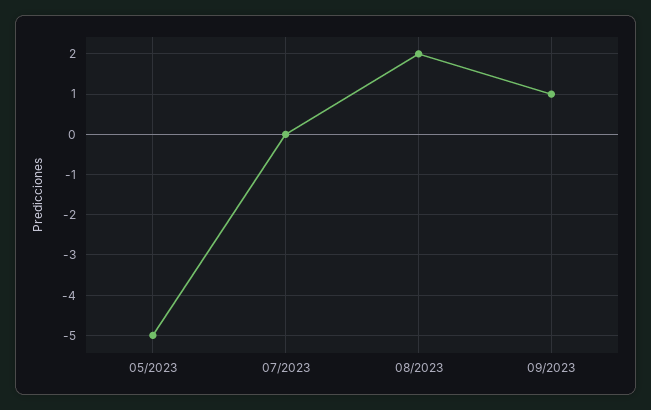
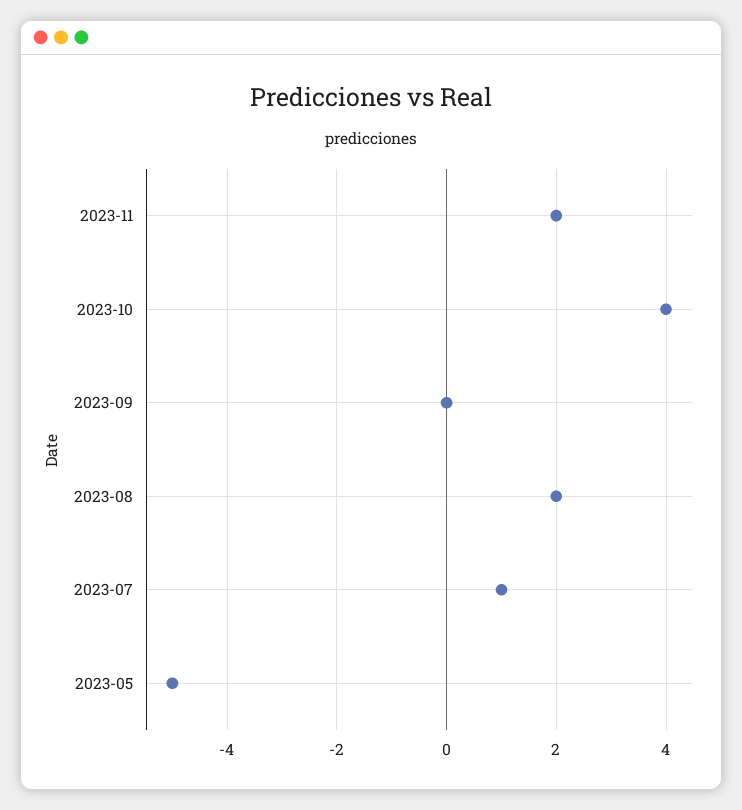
07/2023: 0 -> 1
09/2023: 1 -> 0
2023-11: none -> 2
2023-10: none -> 4

